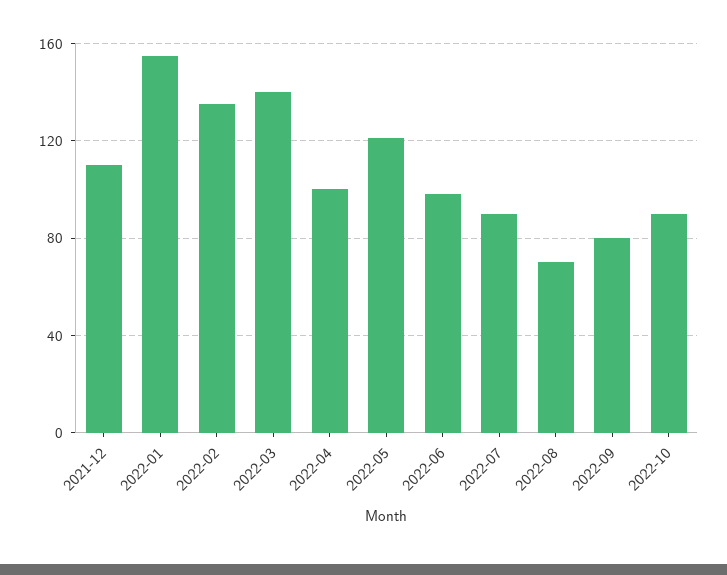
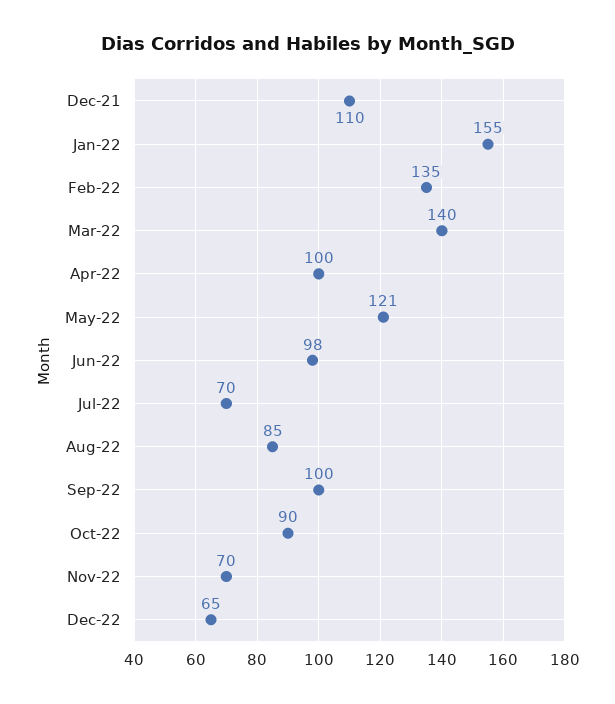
2022-07: 90 -> 70
2022-08: 70 -> 85
2022-09: 80 -> 100
Nov-22: none -> 70
Dec-22: none -> 65

